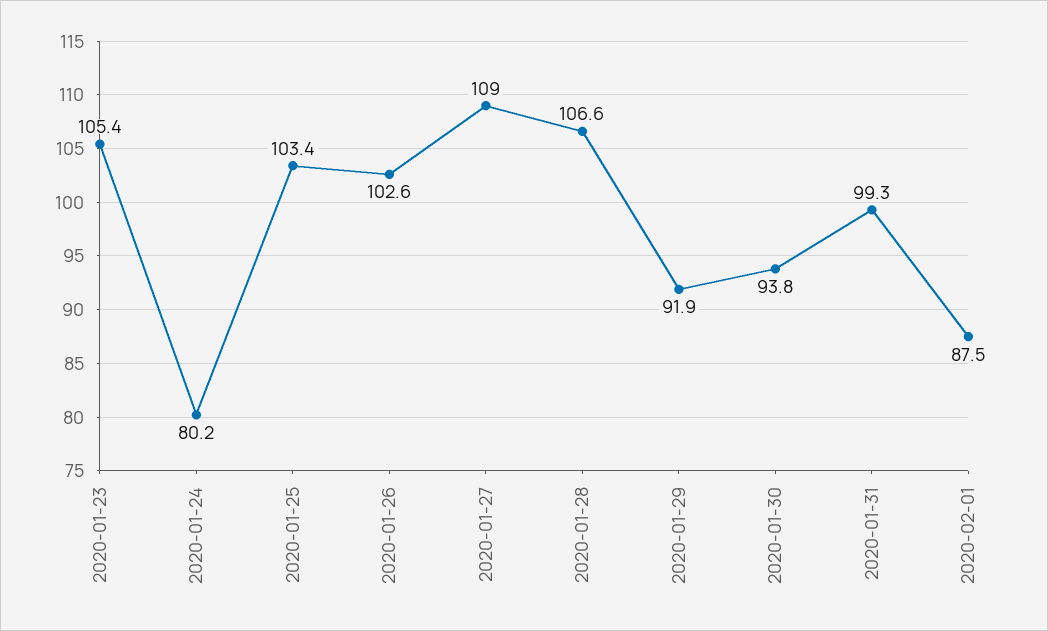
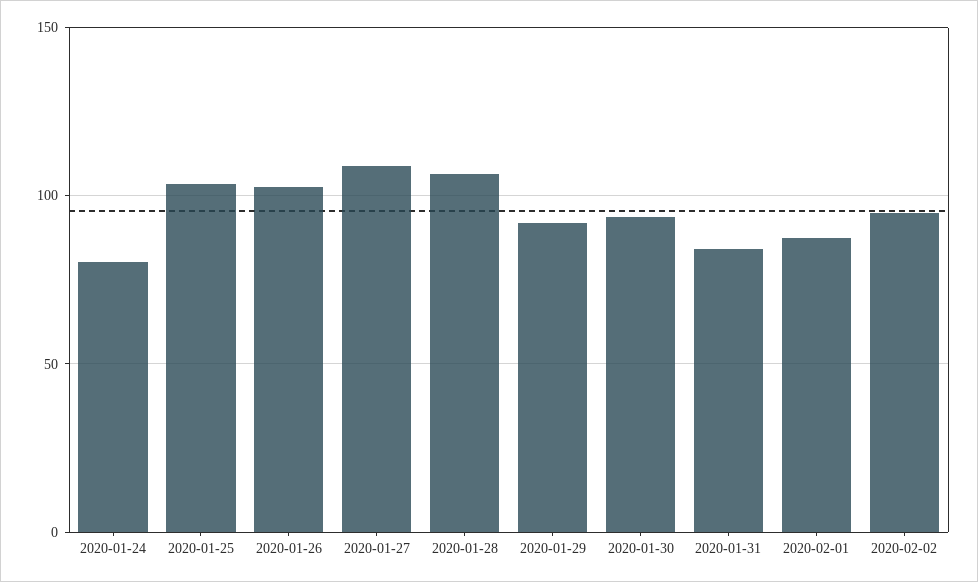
2020-01-23: 105.4 -> none
2020-01-31: 99.3 -> 85
2020-02-02: none -> 95

